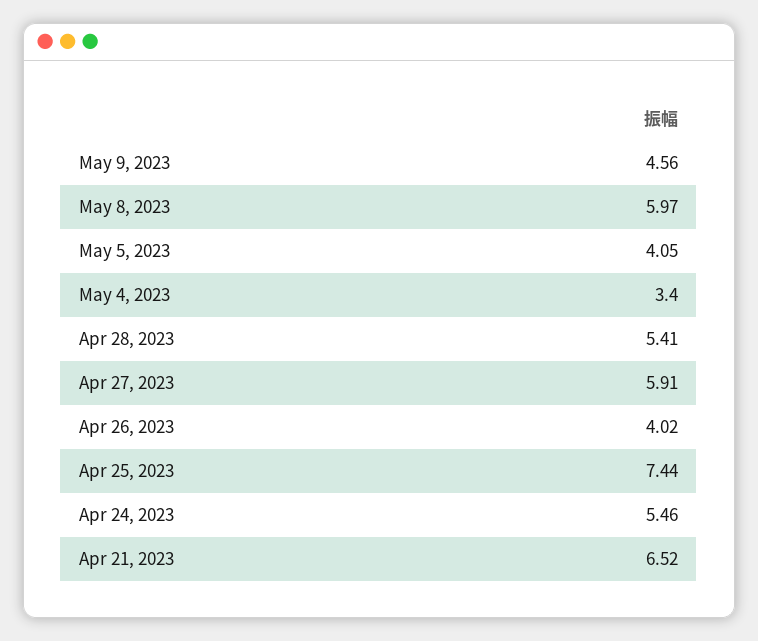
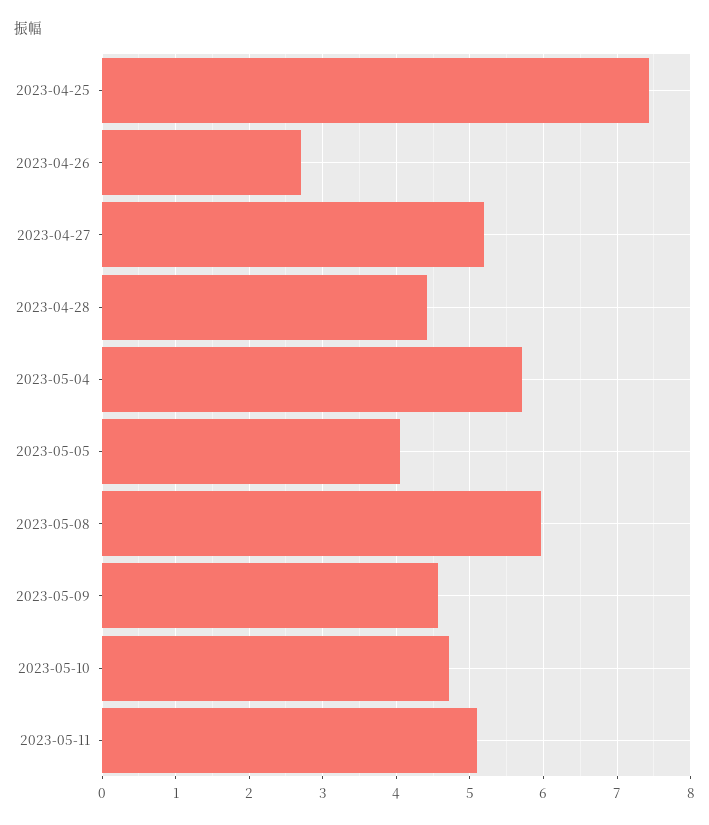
May 4, 2023: 3.4 -> 5.7
Apr 28, 2023: 5.41 -> 4.4
Apr 27, 2023: 5.91 -> 5.2
Apr 26, 2023: 4.02 -> 2.7
Apr 24, 2023: 5.46 -> none
Apr 21, 2023: 6.52 -> none
2023-05-10: none -> 4.7
2023-05-11: none -> 5.1

